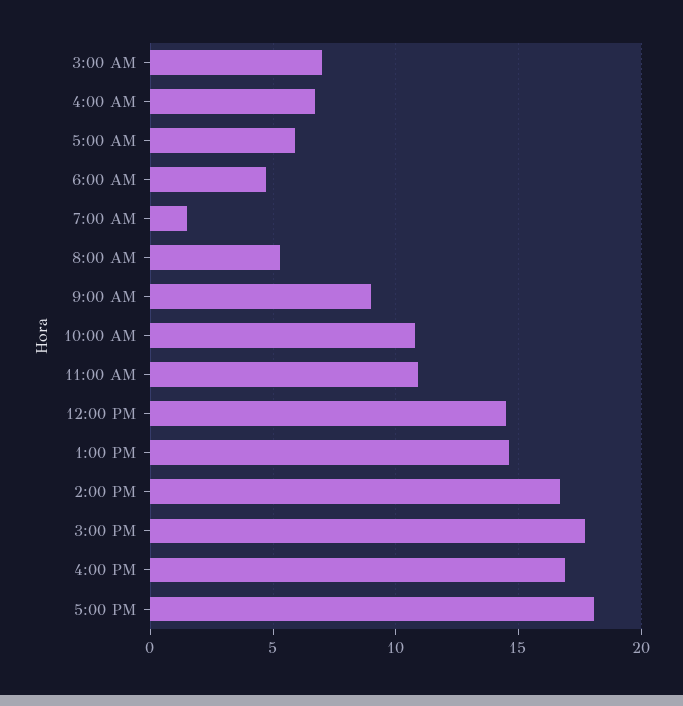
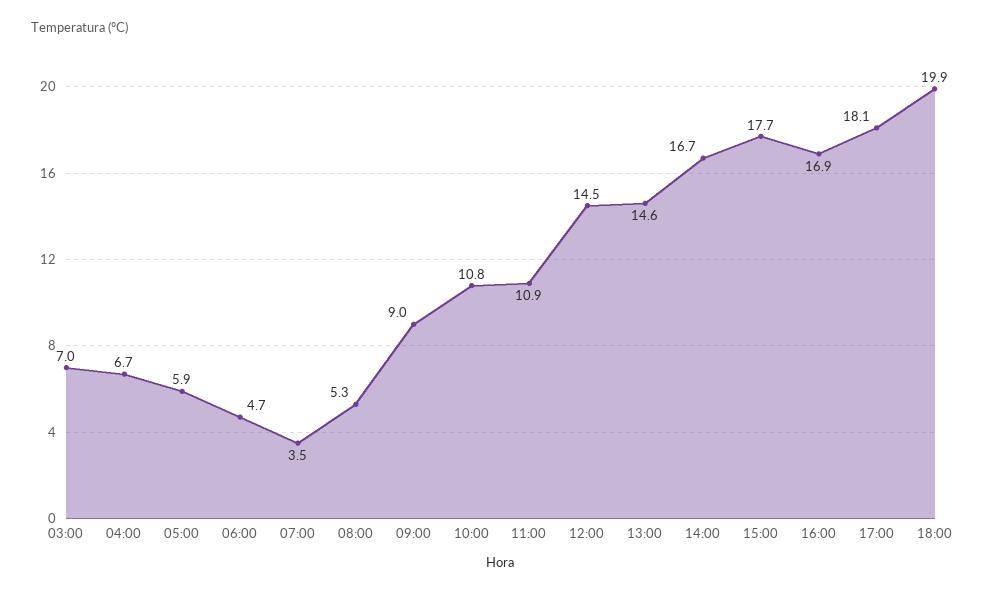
7:00 AM: 1.5 -> 3.5
18:00: none -> 19.9

